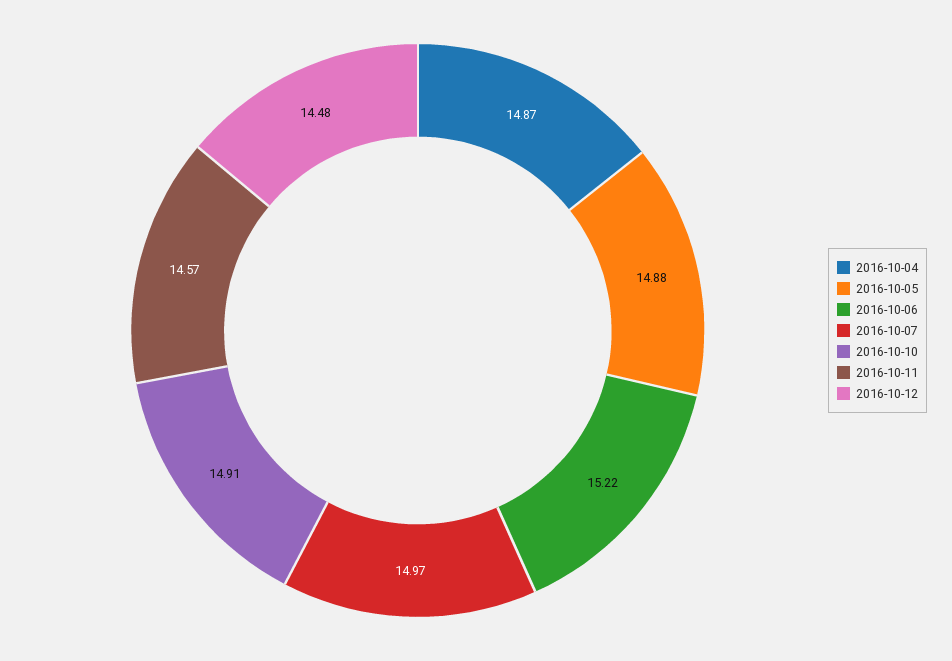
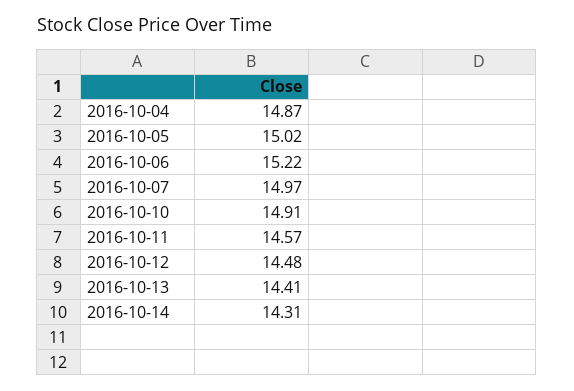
2016-10-05: 14.88 -> 15.02
2016-10-13: none -> 14.41
2016-10-14: none -> 14.31

